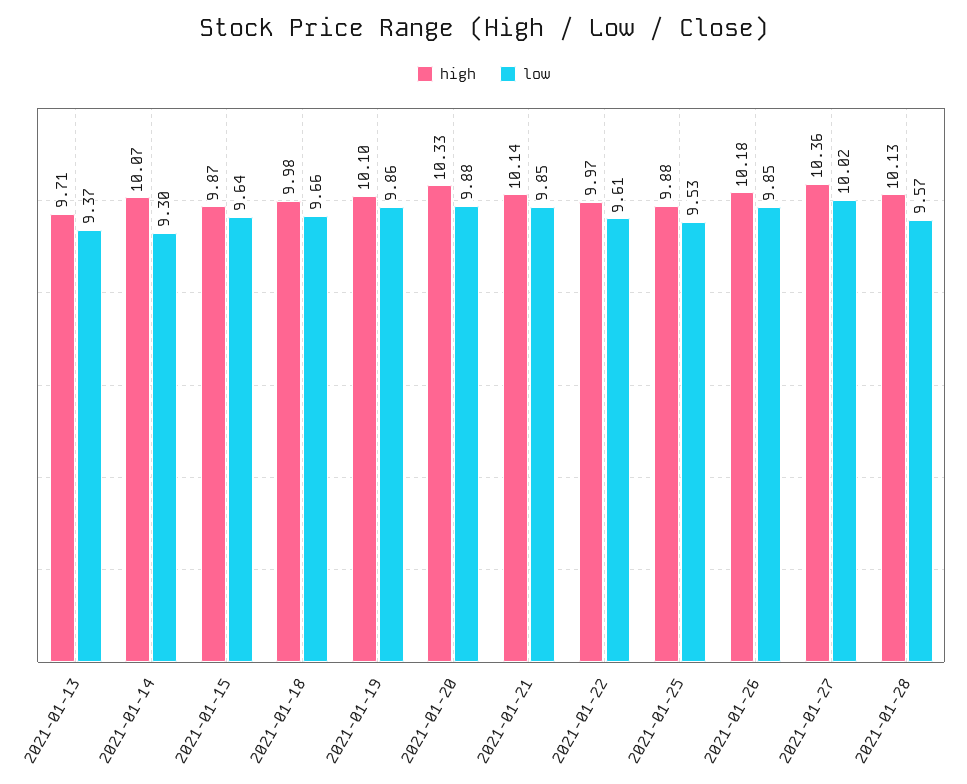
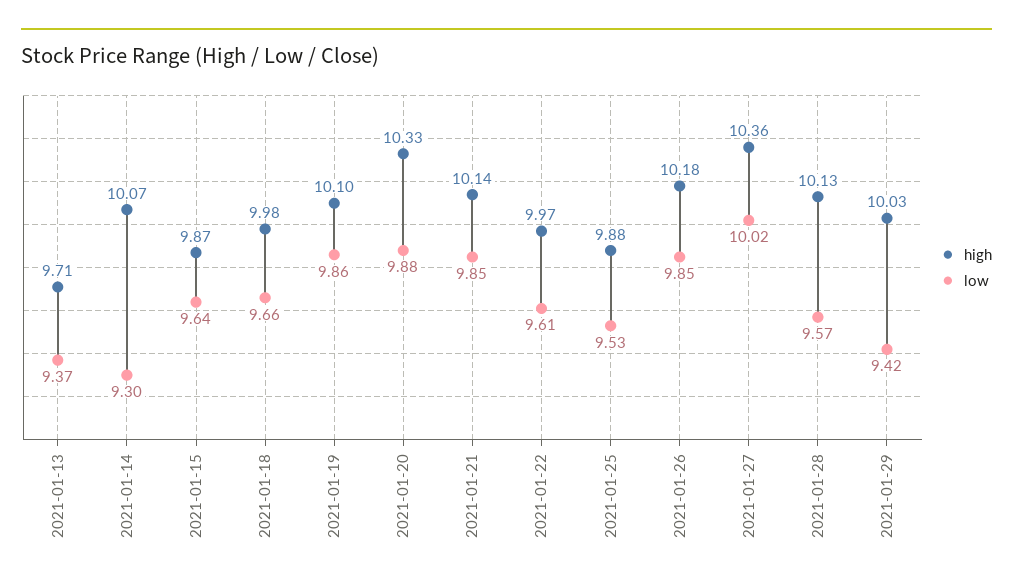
high, 2021-01-29: none -> 10.03
low, 2021-01-29: none -> 9.42

